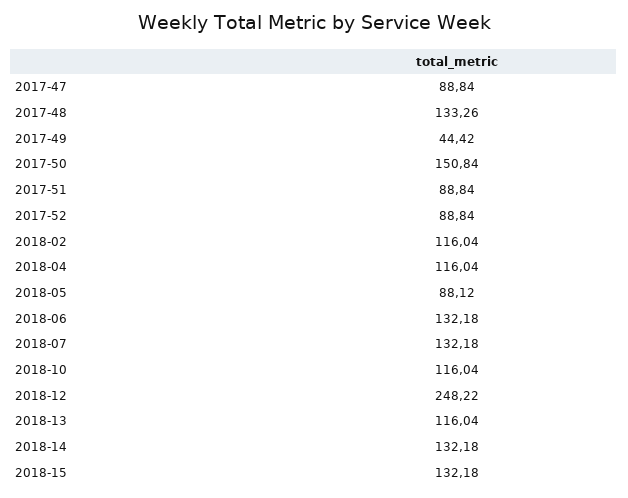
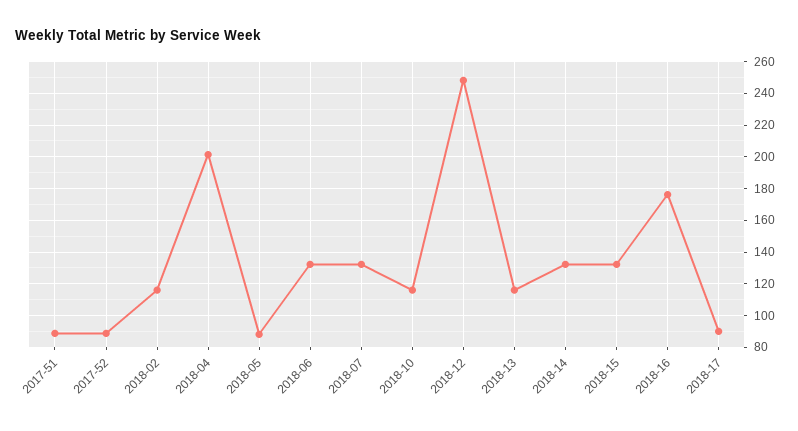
2017-47: 88.84 -> none
2017-48: 133.26 -> none
2017-49: 44.42 -> none
2017-50: 150.84 -> none
2018-04: 116.04 -> 200
2018-16: none -> 175
2018-17: none -> 90

